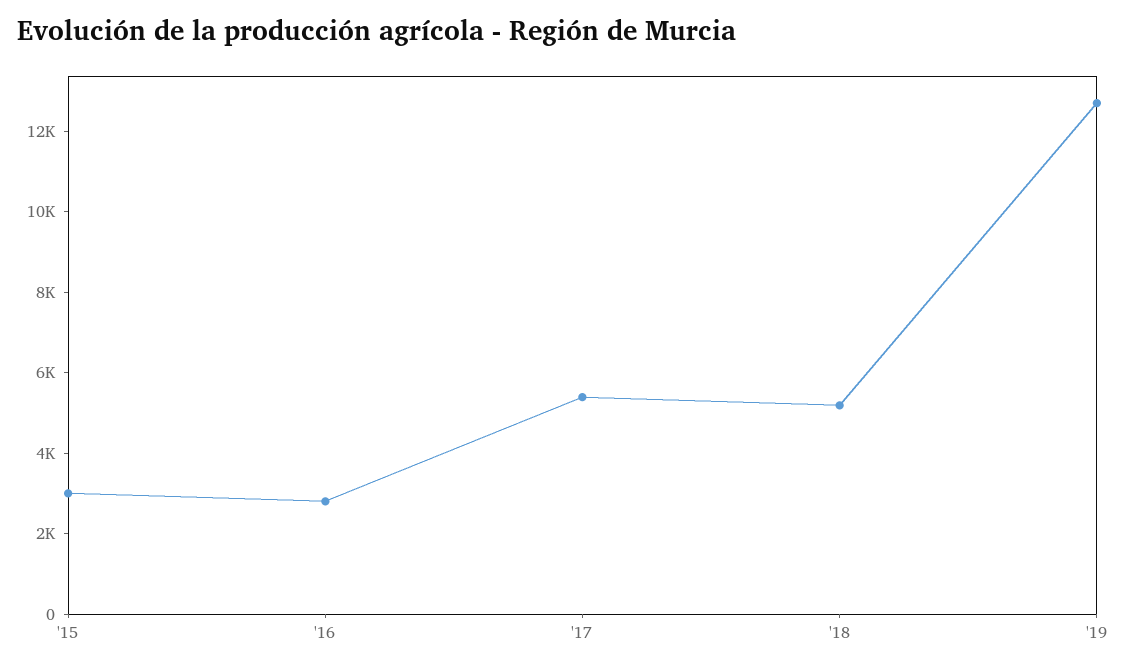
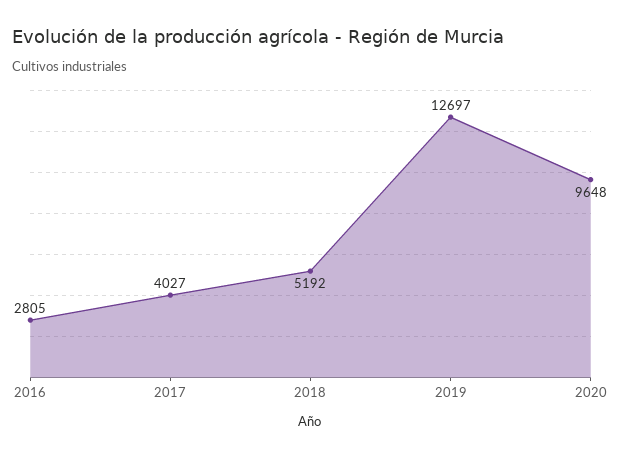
'15: 3000 -> none
'17: 5500 -> 4027
2020: none -> 9648

